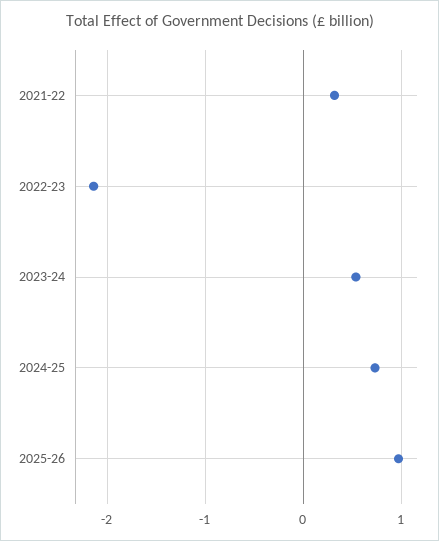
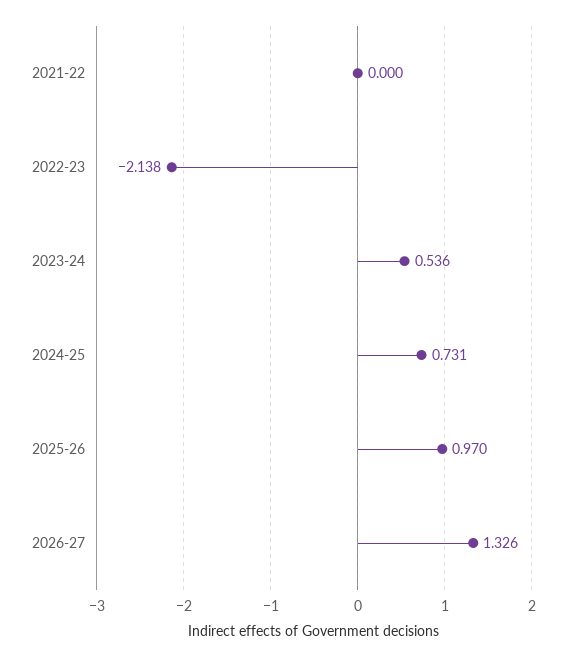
2021-22: 0.3 -> 0
2026-27: none -> 1.326

